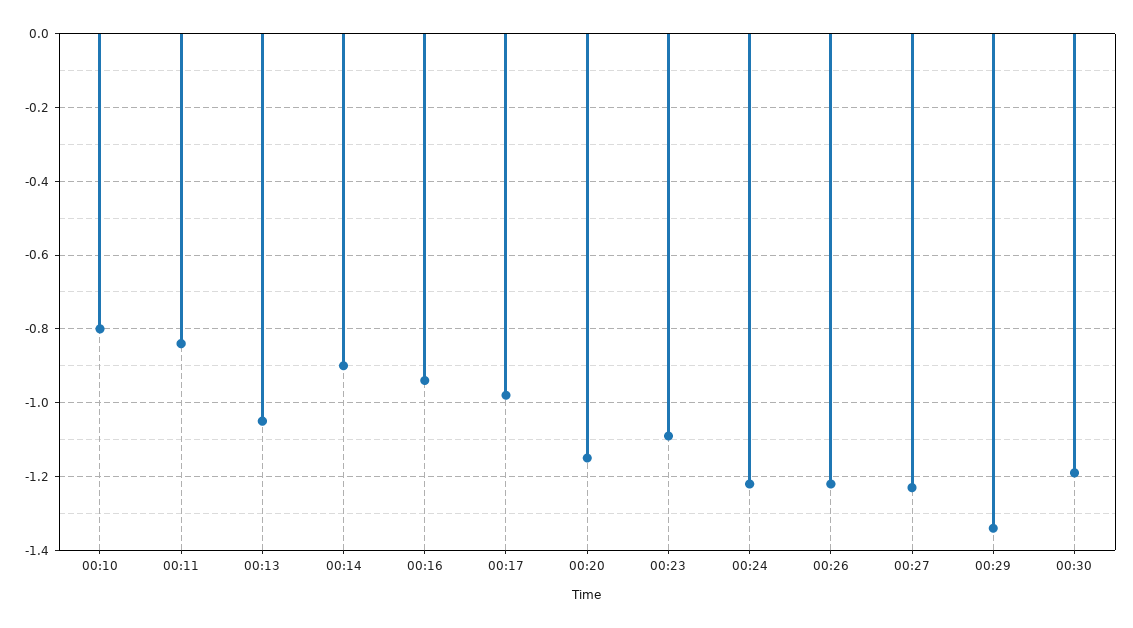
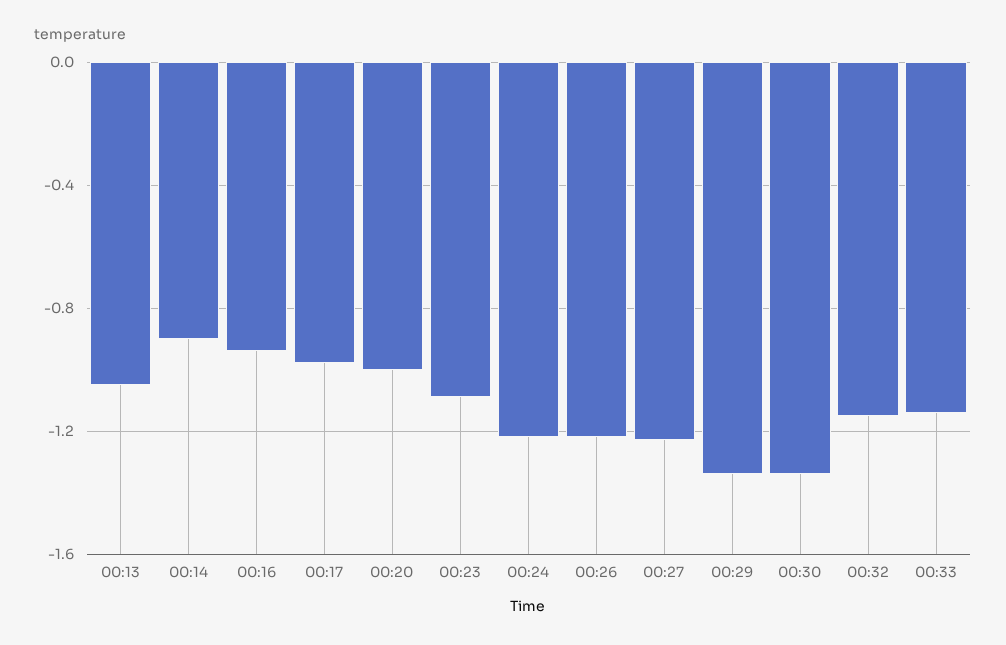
00:10: -0.8 -> none
00:11: -0.85 -> none
00:20: -1.15 -> -1
00:30: -1.2 -> -1.35
00:32: none -> -1.15
00:33: none -> -1.15

